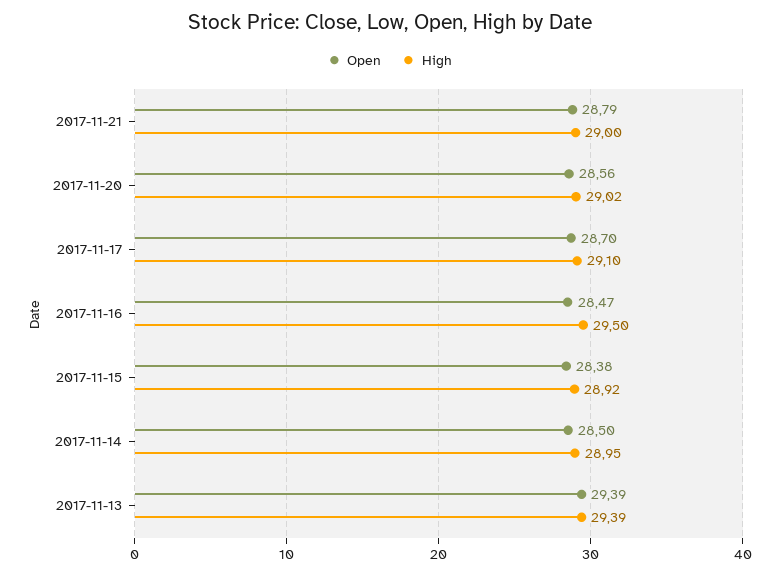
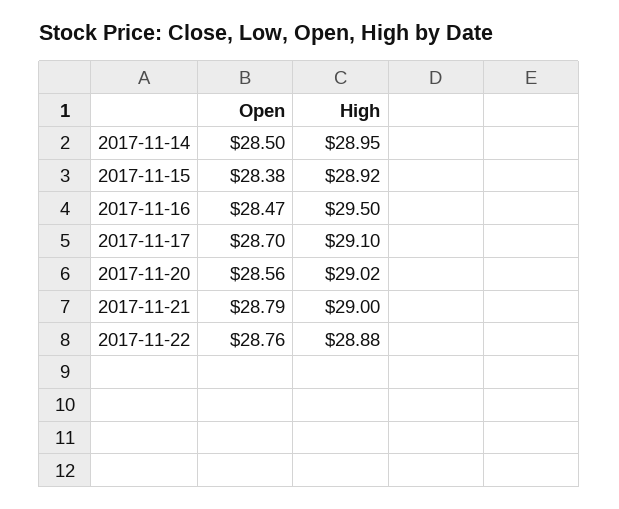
Open, 2017-11-13: 29.39 -> none
High, 2017-11-13: 29.39 -> none
Open, 2017-11-22: none -> 28.76
High, 2017-11-22: none -> 28.88

